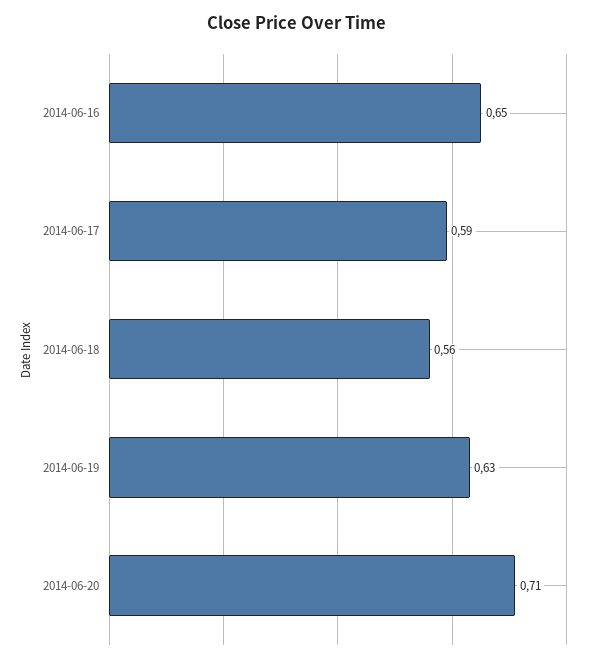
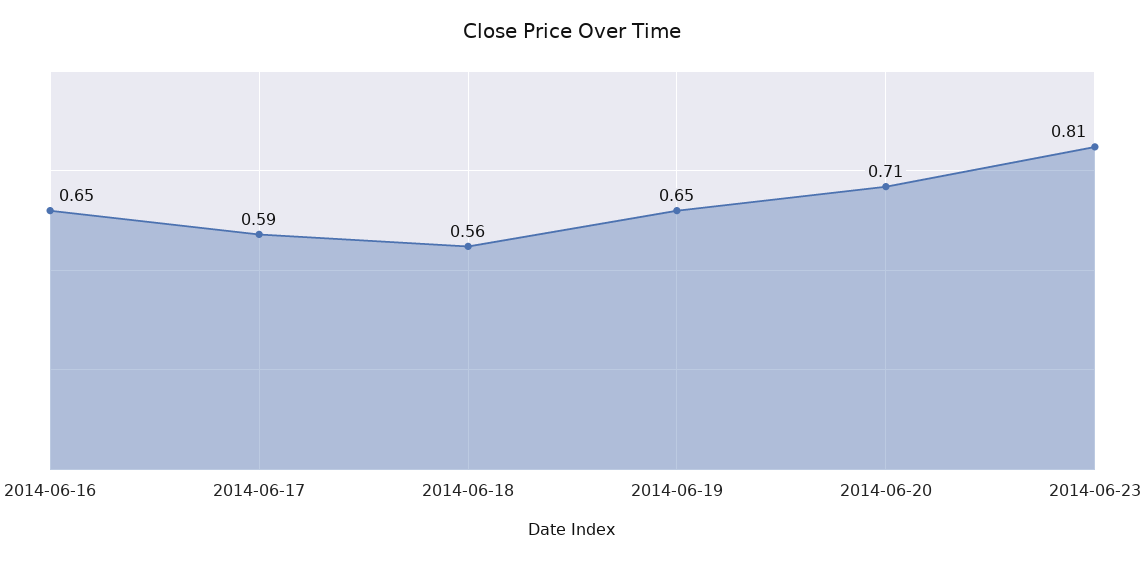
2014-06-19: 0.63 -> 0.65
2014-06-23: none -> 0.81

